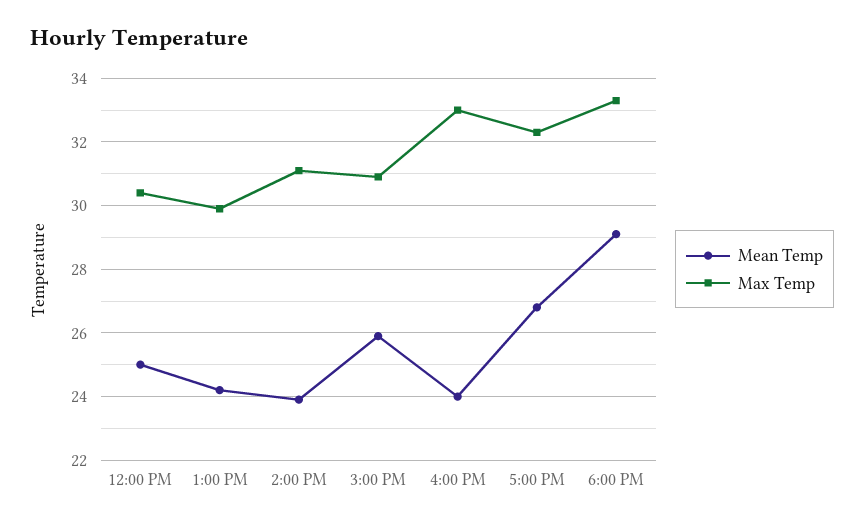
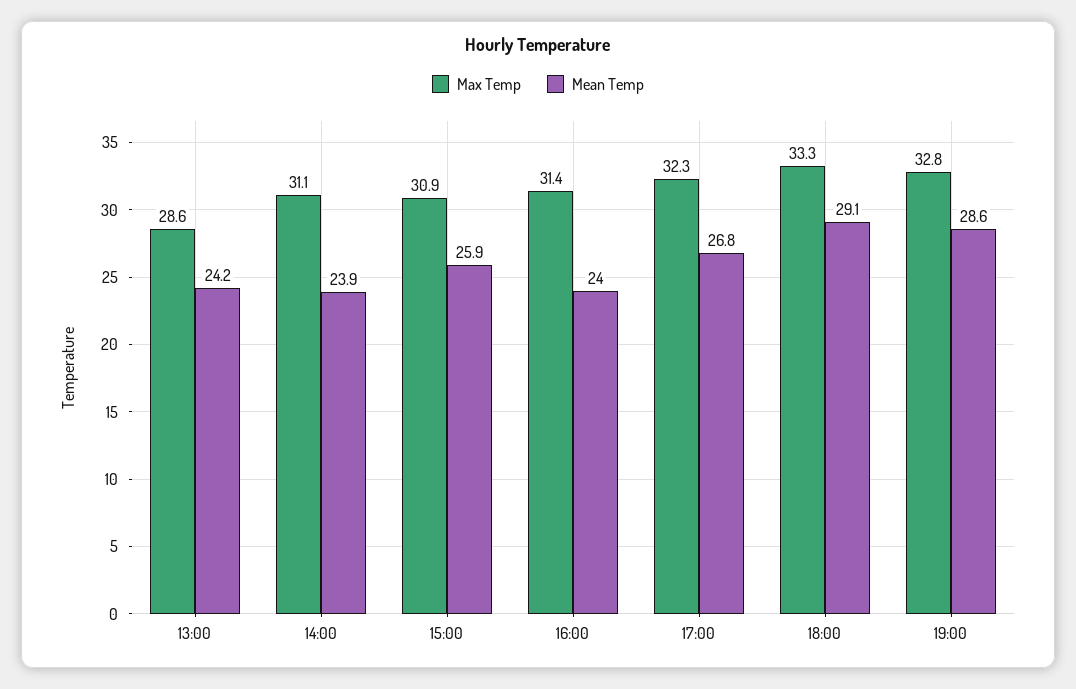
Mean Temp, 12:00 PM: 25 -> none
Max Temp, 12:00 PM: 30.5 -> none
Max Temp, 1:00 PM: 30 -> 28.6
Max Temp, 4:00 PM: 33 -> 31.4
Max Temp, 19:00: none -> 32.8
Mean Temp, 19:00: none -> 28.6

